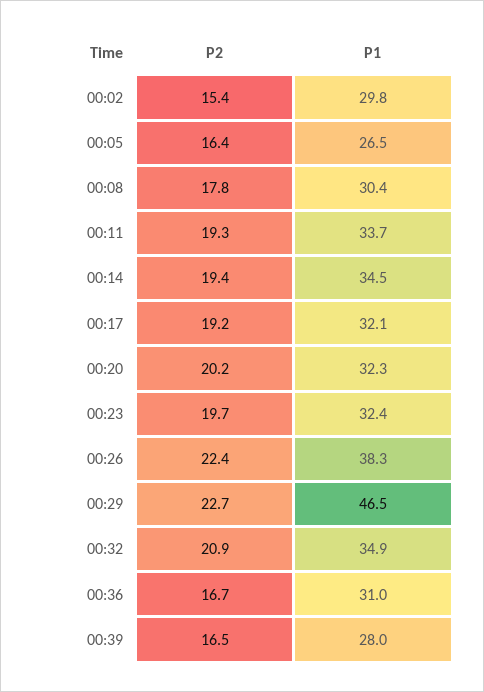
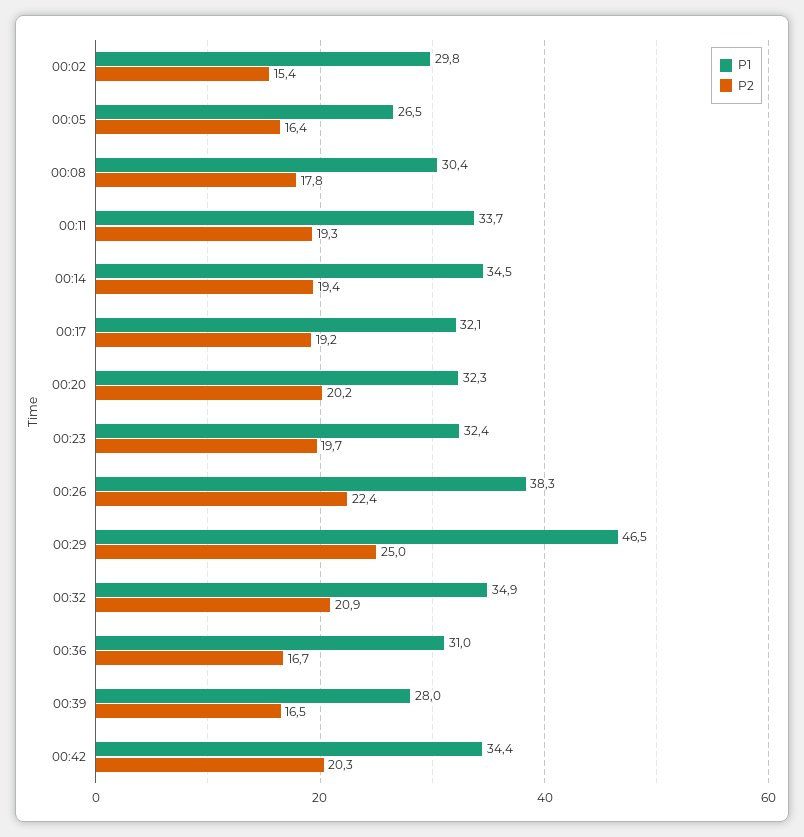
P2, 00:29: 22.7 -> 25
P1, 00:42: none -> 34.4
P2, 00:42: none -> 20.3

